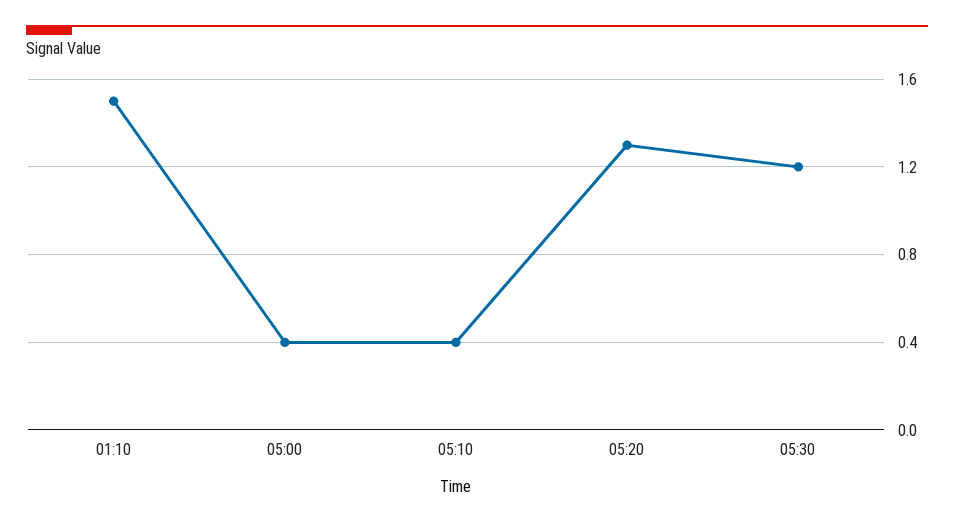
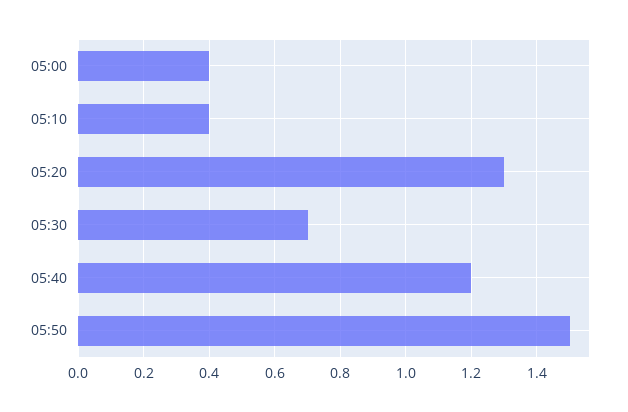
01:10: 1.5 -> none
05:30: 1.2 -> 0.7
05:40: none -> 1.2
05:50: none -> 1.5

